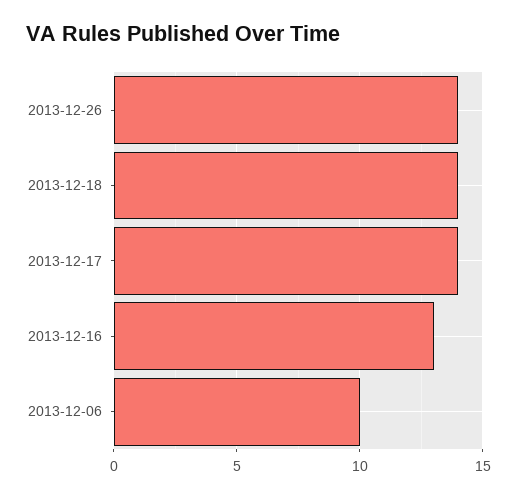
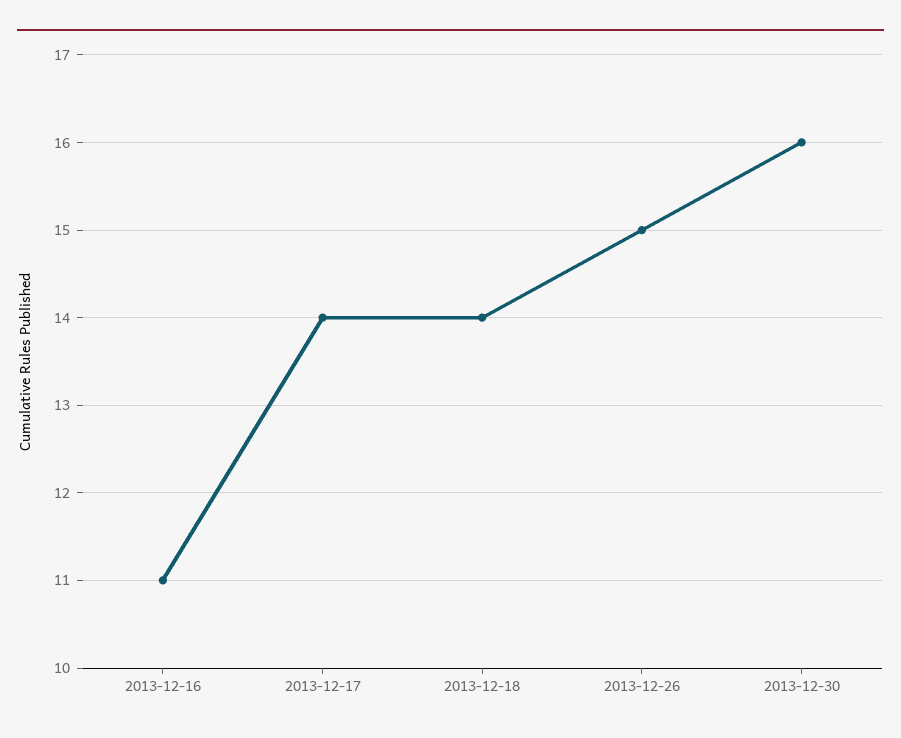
2013-12-26: 14 -> 15
2013-12-16: 13 -> 11
2013-12-06: 10 -> none
2013-12-30: none -> 16

